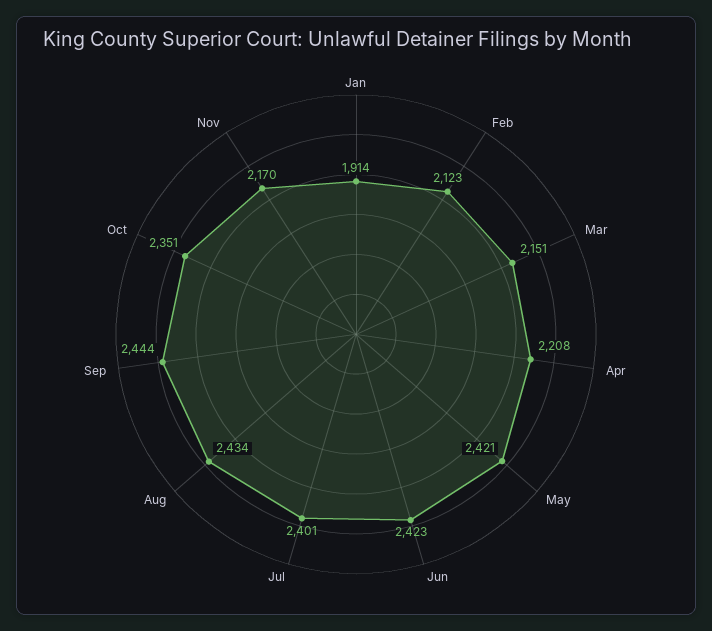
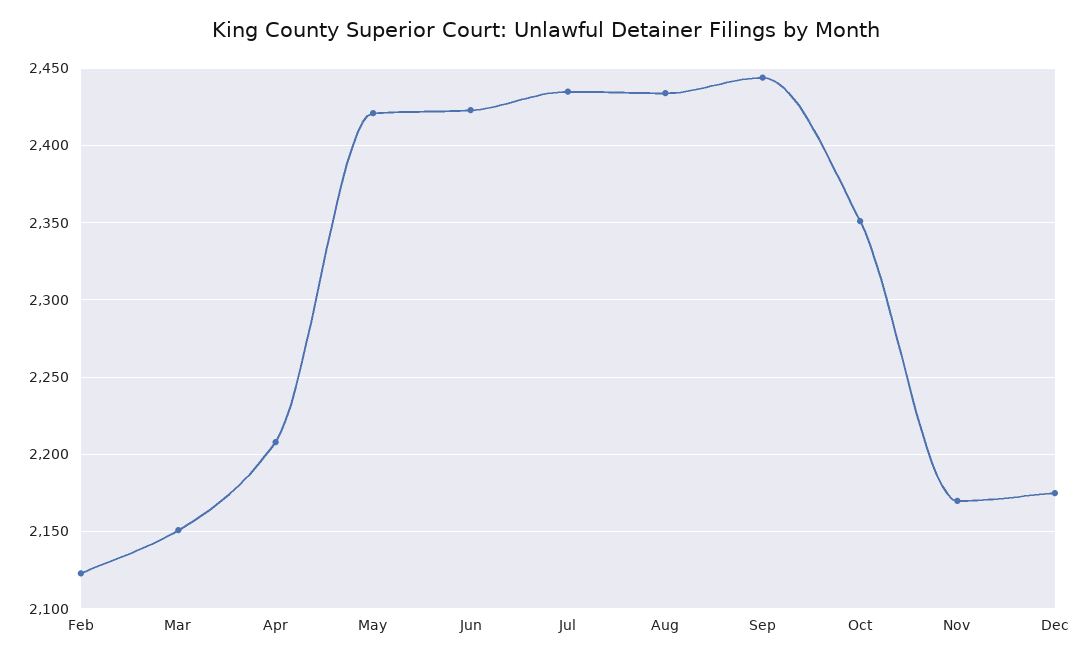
Jan: 1914 -> none
Jul: 2401 -> 2435
Dec: none -> 2175

